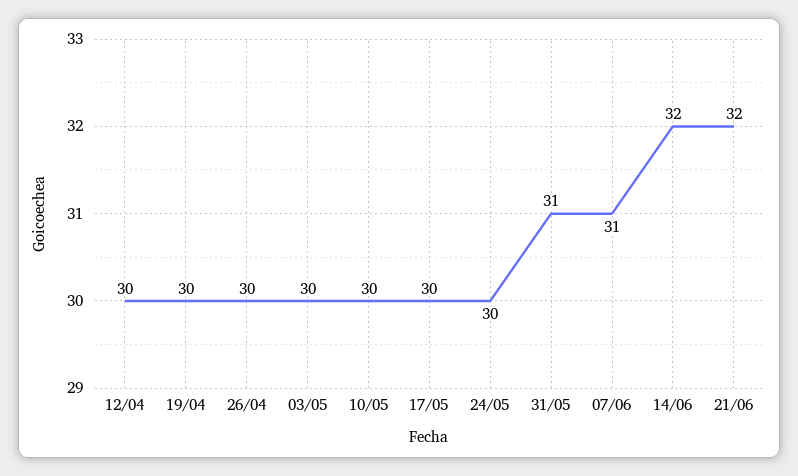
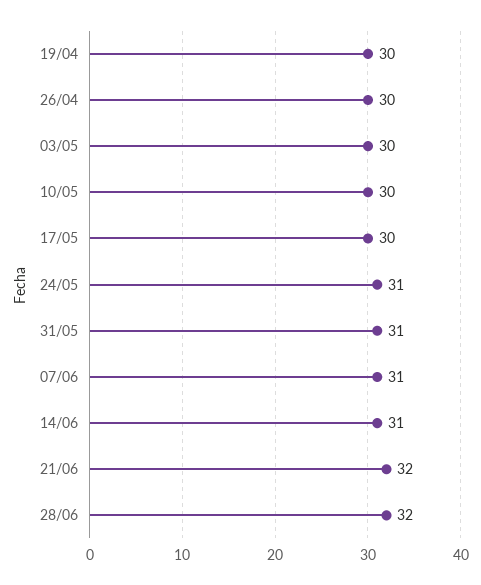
12/04: 30 -> none
24/05: 30 -> 31
14/06: 32 -> 31
28/06: none -> 32

